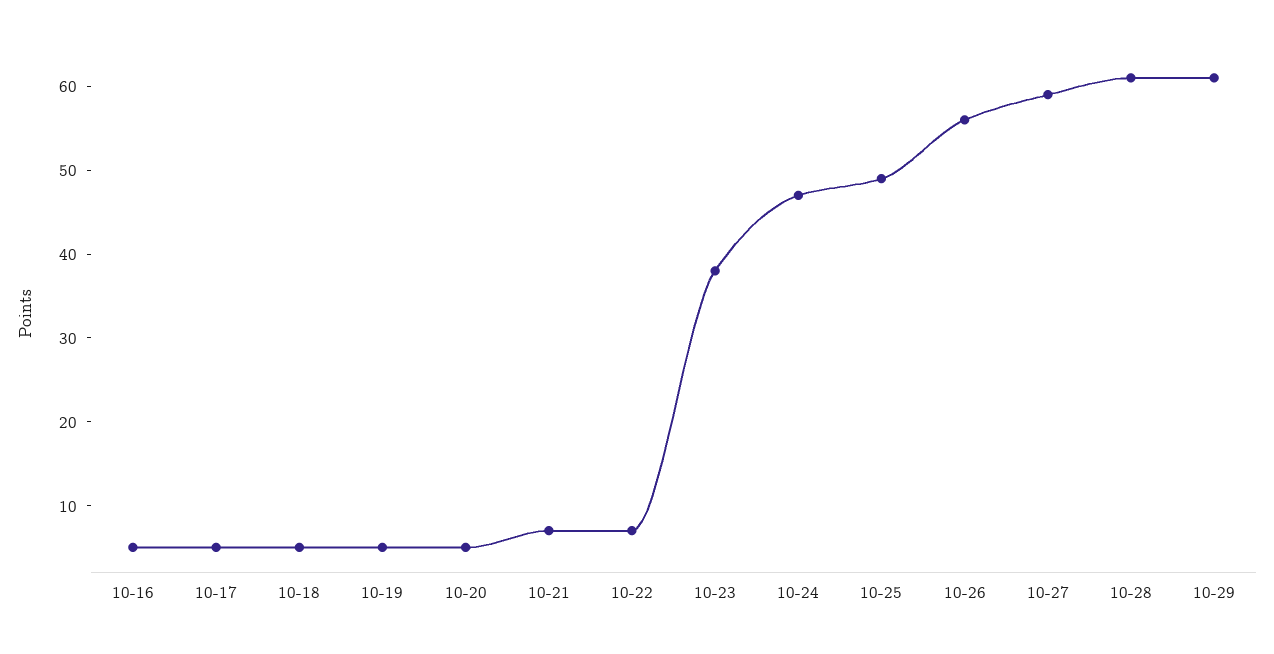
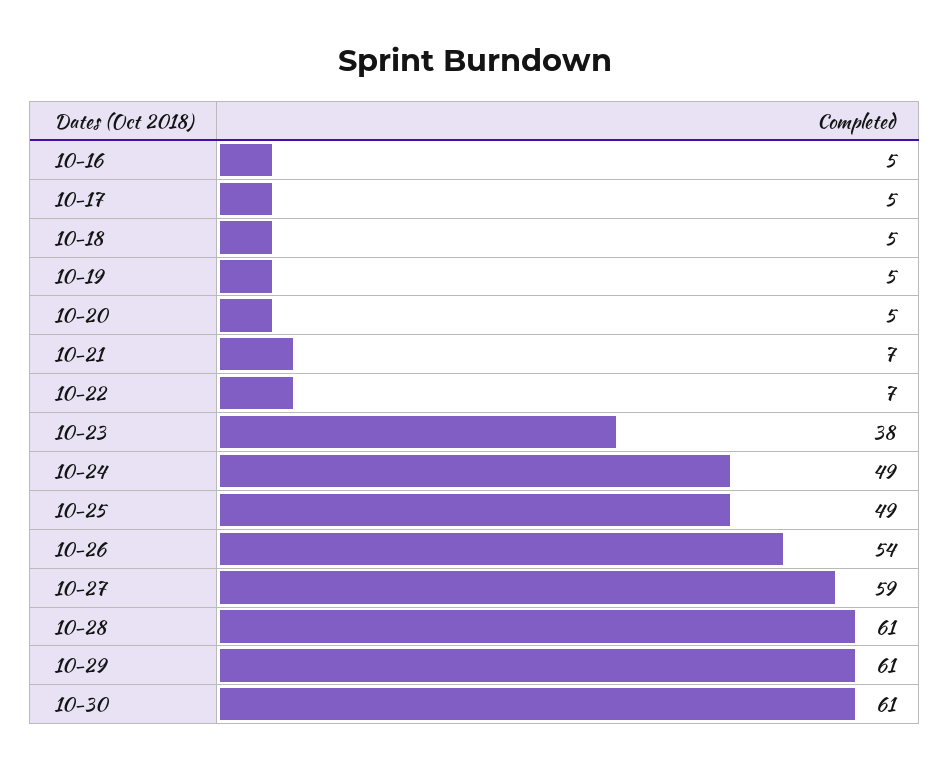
10-24: 47 -> 49
10-26: 56 -> 54
10-30: none -> 61

